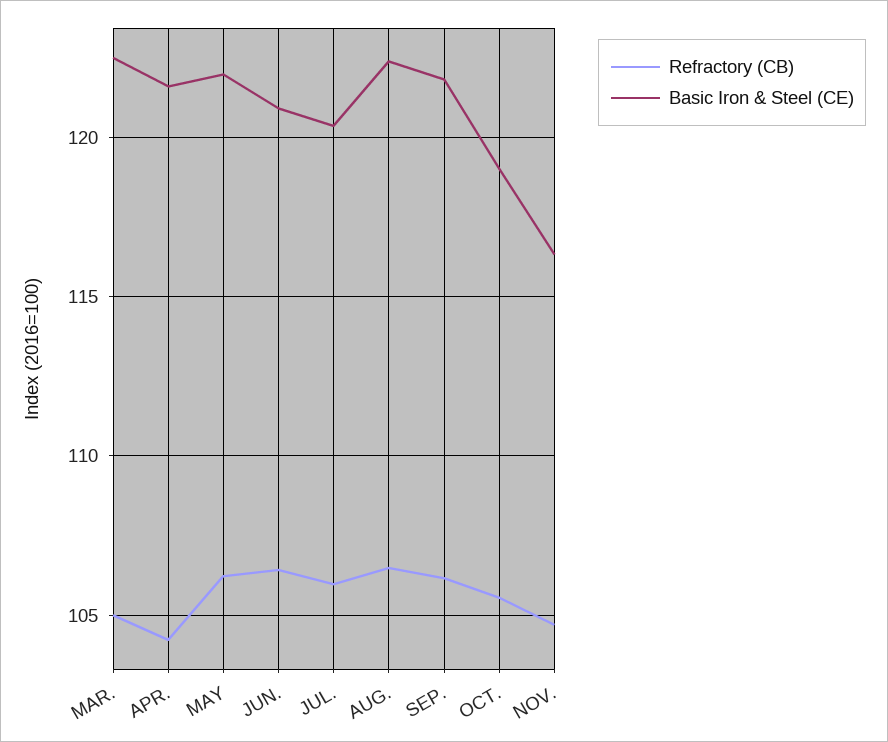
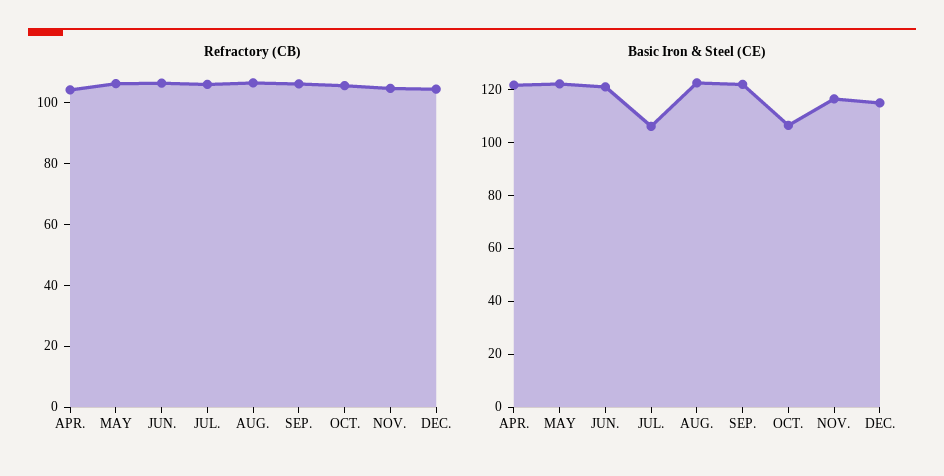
Refractory (CB), MAR.: 105 -> none
Basic Iron & Steel (CE), MAR.: 122.5 -> none
Basic Iron & Steel (CE), JUL.: 120.5 -> 105
Basic Iron & Steel (CE), OCT.: 119 -> 105
Refractory (CB), DEC.: none -> 105
Basic Iron & Steel (CE), DEC.: none -> 115

